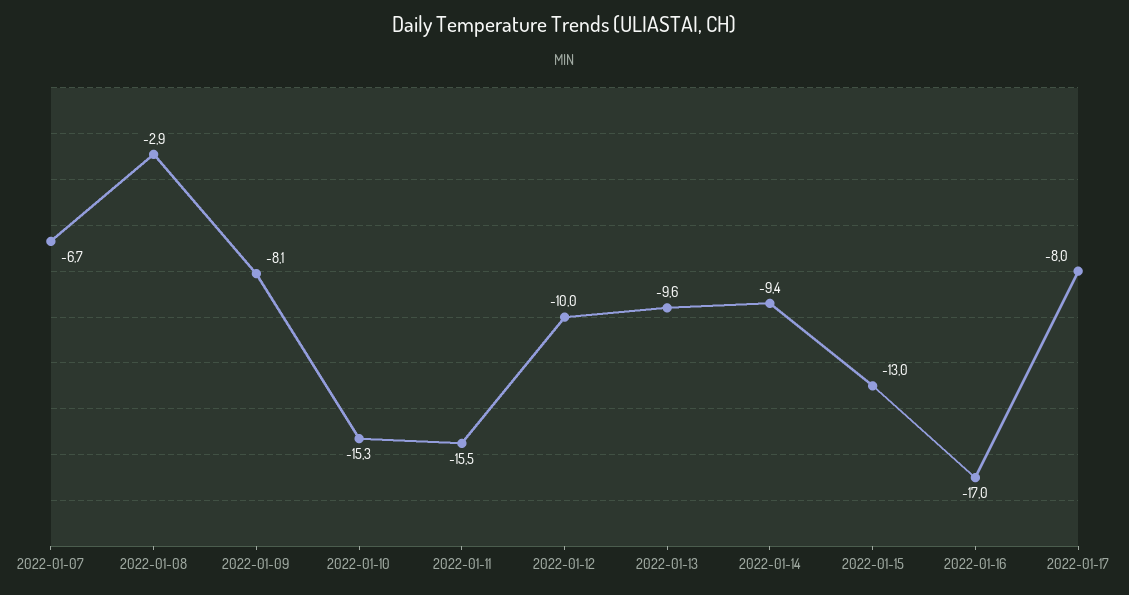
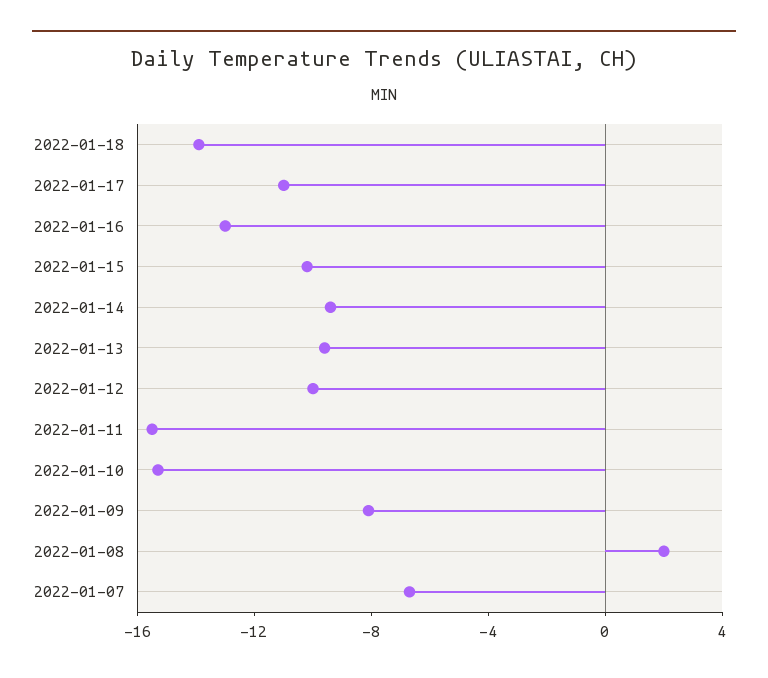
2022-01-08: -2.9 -> 2
2022-01-15: -13 -> -10
2022-01-16: -17 -> -13
2022-01-17: -8 -> -11
2022-01-18: none -> -14

